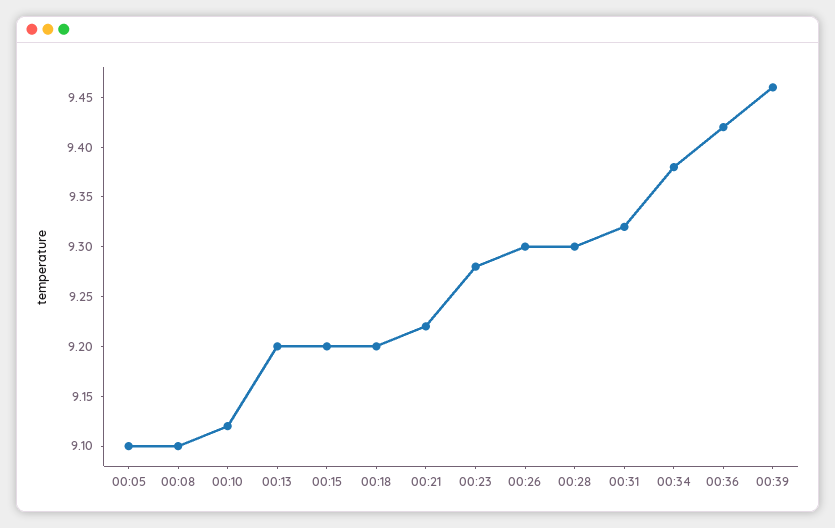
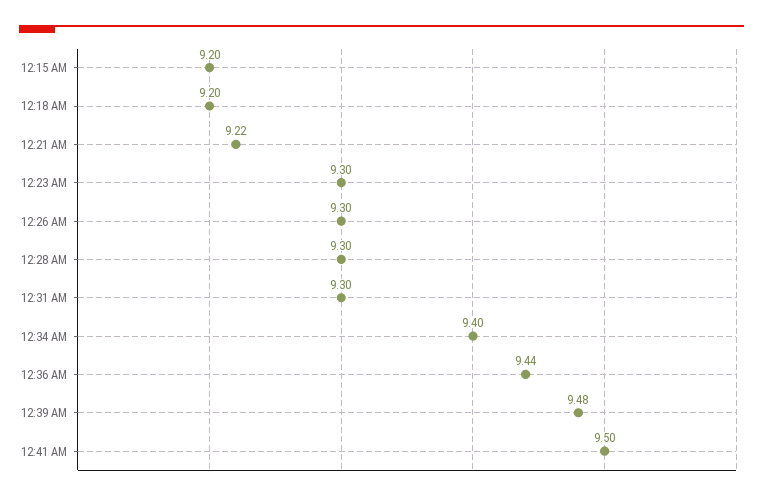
00:05: 9.1 -> none
00:08: 9.1 -> none
00:10: 9.12 -> none
00:13: 9.2 -> none
00:23: 9.28 -> 9.3
00:31: 9.32 -> 9.3
00:34: 9.38 -> 9.4
00:36: 9.42 -> 9.44
00:39: 9.46 -> 9.48
12:41 AM: none -> 9.5

